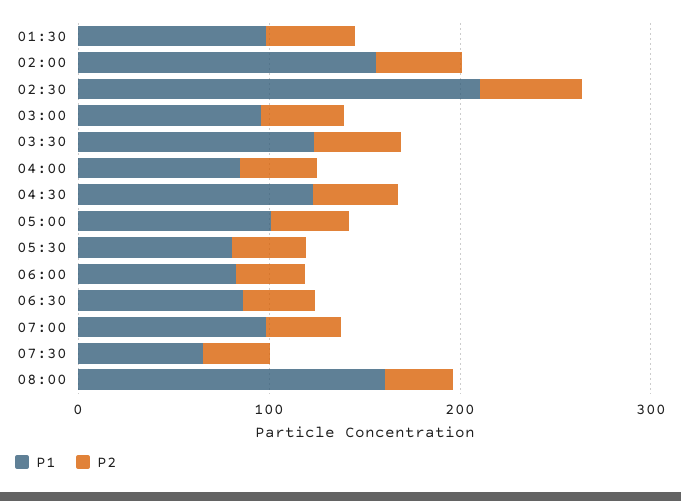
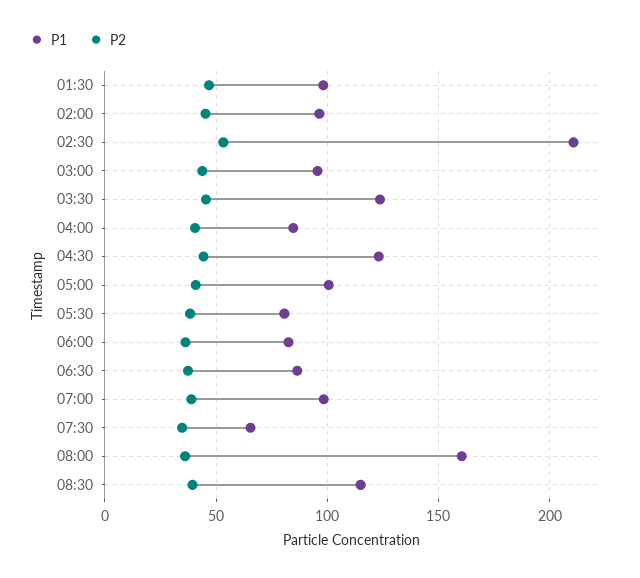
P1, 02:00: 160 -> 95
P1, 08:30: none -> 115
P2, 08:30: none -> 40

